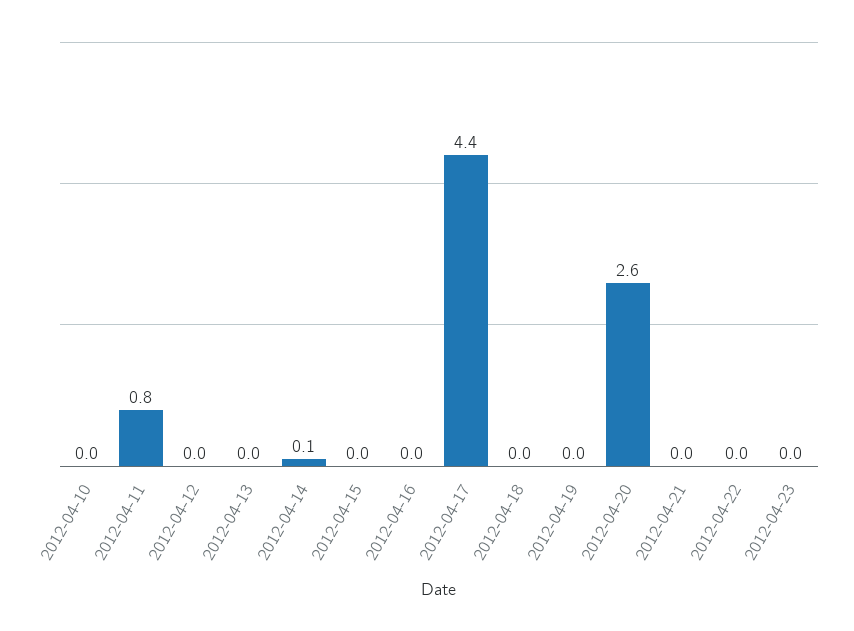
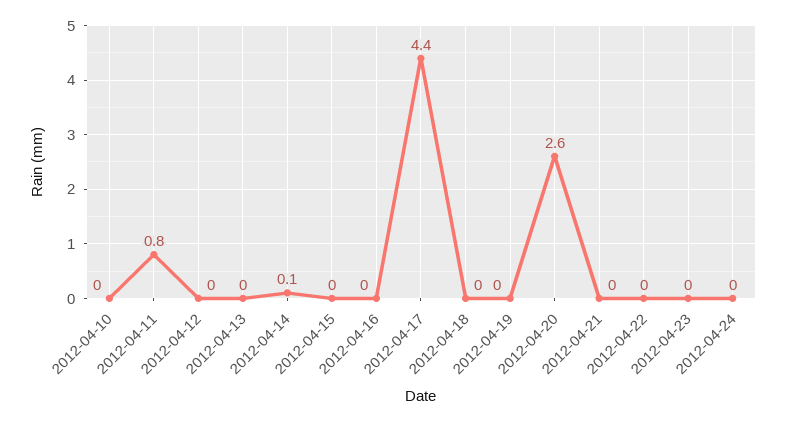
2012-04-24: none -> 0

